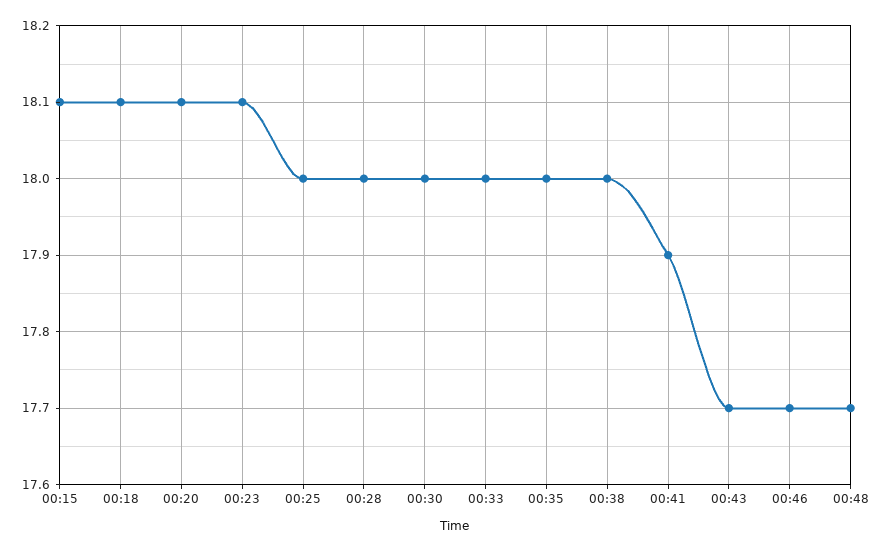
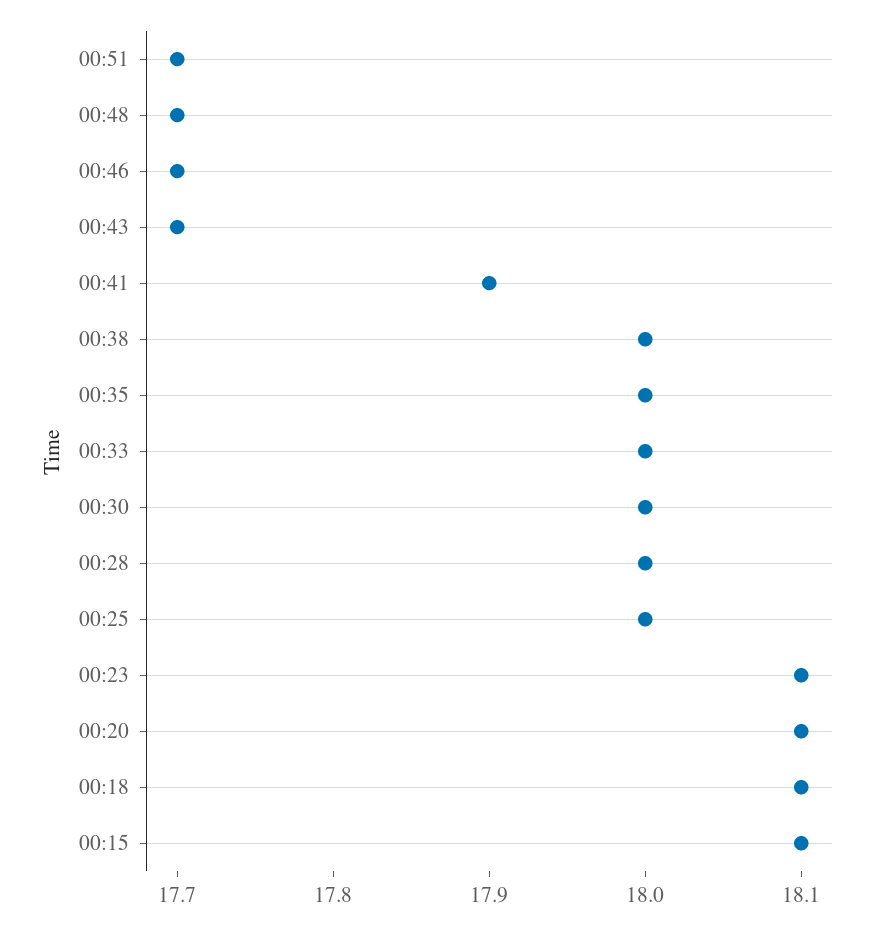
00:51: none -> 17.7

